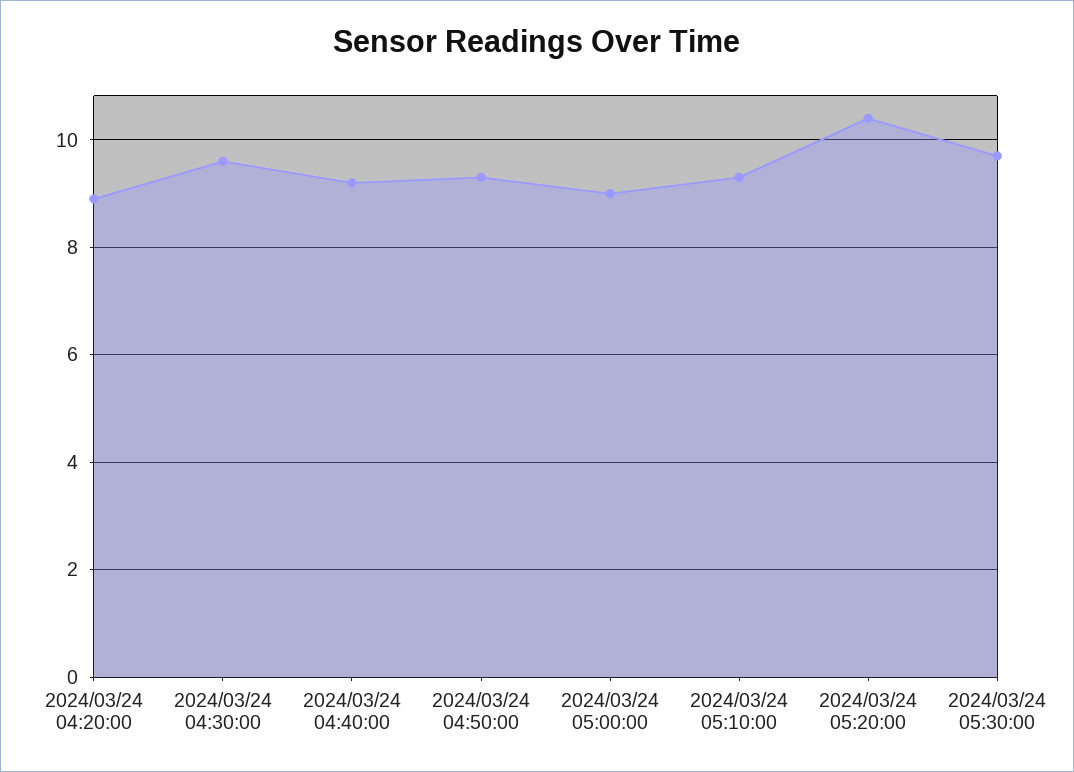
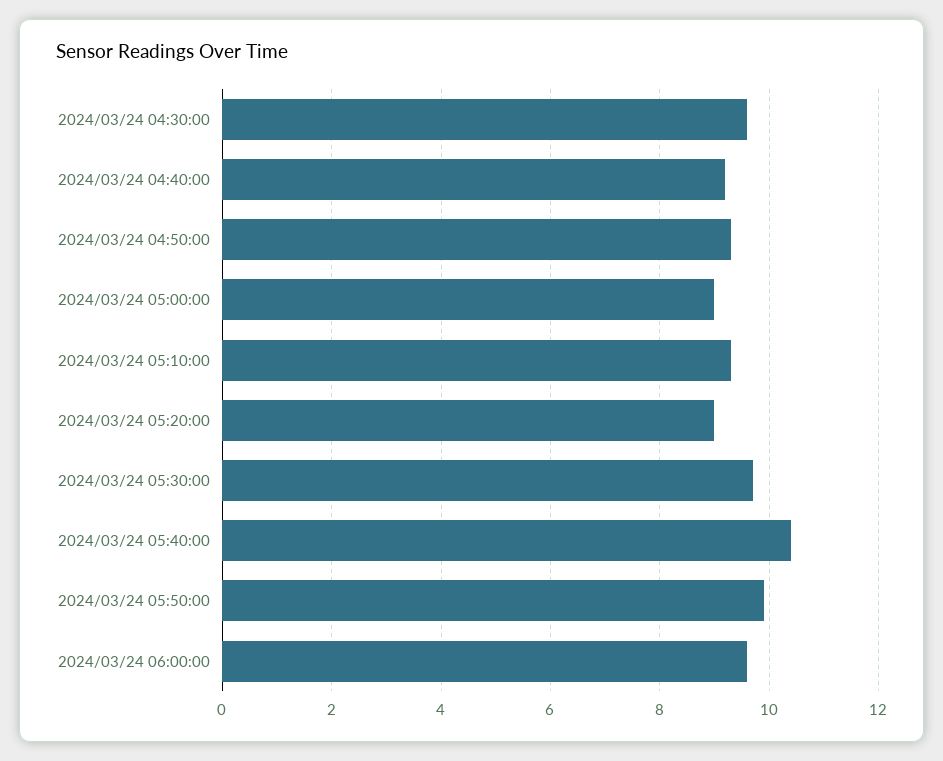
2024/03/24 04:20:00: 9 -> none
2024/03/24 05:20:00: 10.5 -> 9
2024/03/24 05:40:00: none -> 10.5
2024/03/24 05:50:00: none -> 10
2024/03/24 06:00:00: none -> 9.5

